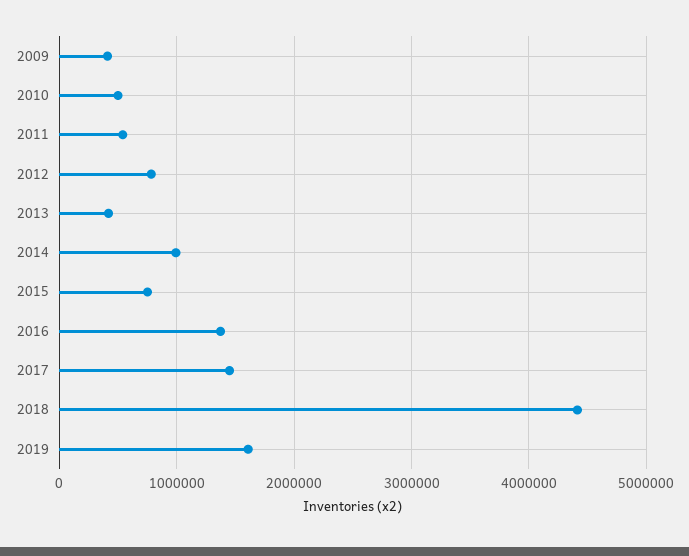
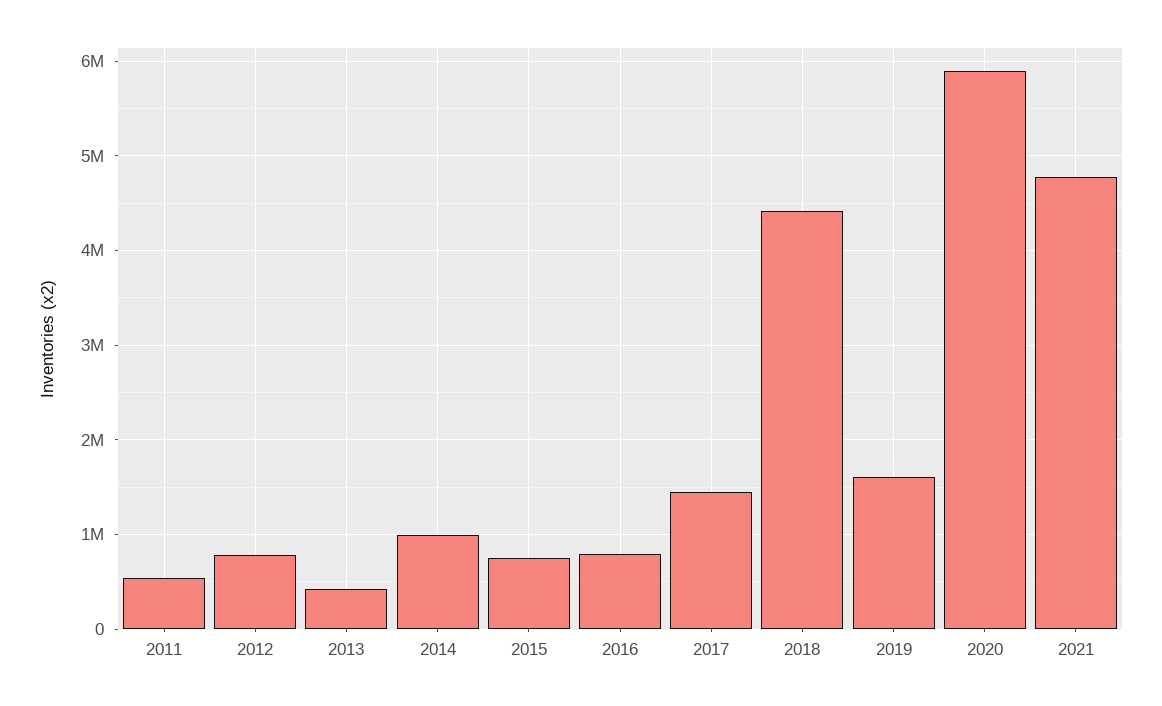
2009: 400000 -> none
2010: 500000 -> none
2016: 1400000 -> 800000
2020: none -> 5900000
2021: none -> 4800000

